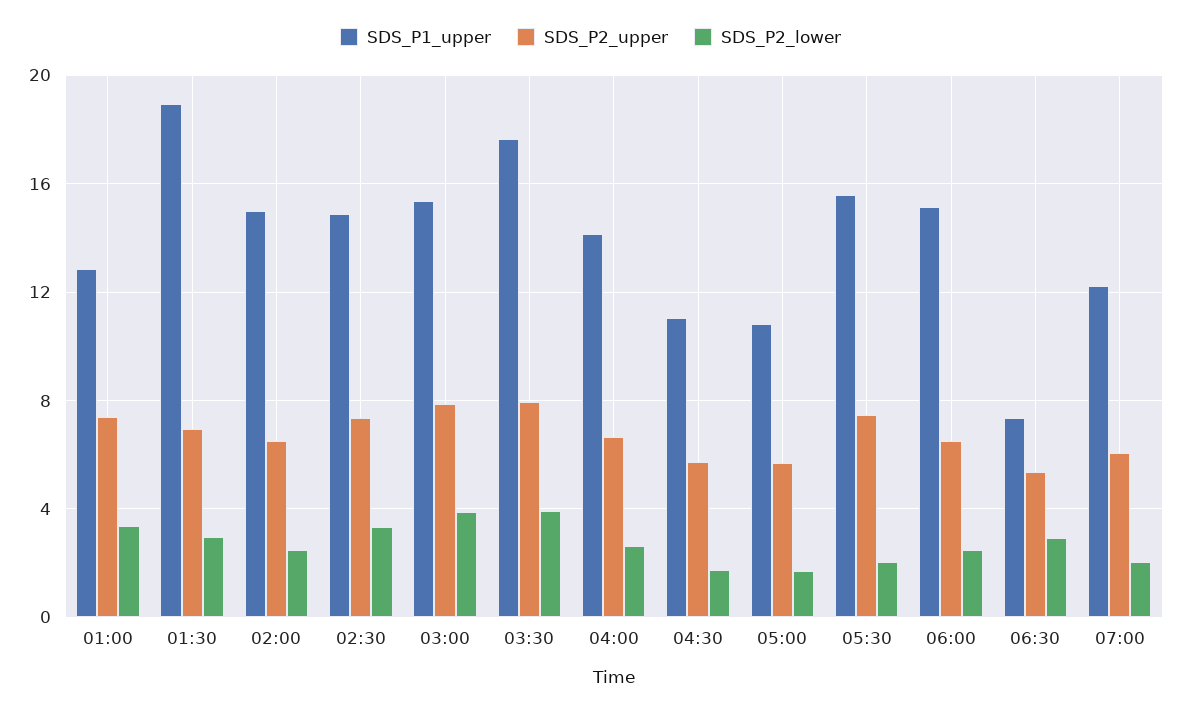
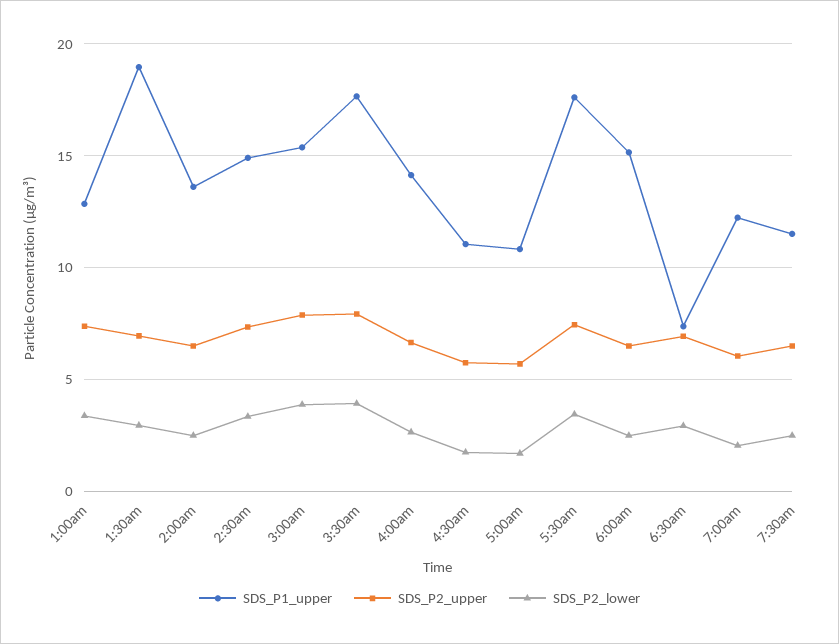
SDS_P1_upper, 02:00: 15 -> 13.5
SDS_P1_upper, 05:30: 15.5 -> 17.5
SDS_P2_lower, 05:30: 2 -> 3.5
SDS_P2_upper, 06:30: 5.5 -> 7
SDS_P1_upper, 7:30am: none -> 11.5
SDS_P2_upper, 7:30am: none -> 6.5
SDS_P2_lower, 7:30am: none -> 2.5

